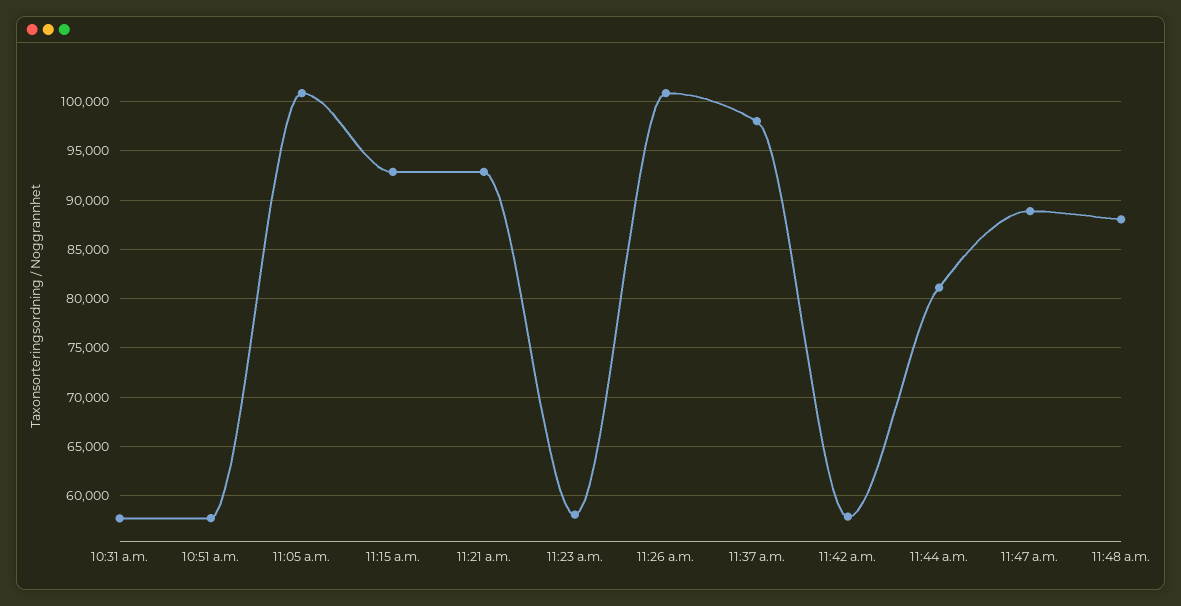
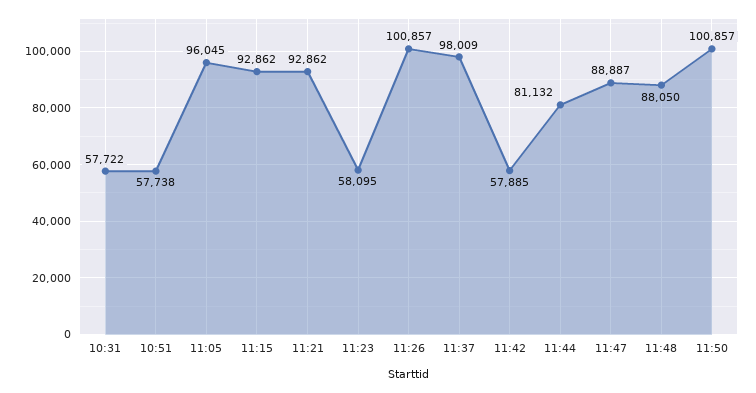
11:05 a.m.: 101000 -> 96045
11:50: none -> 100857

